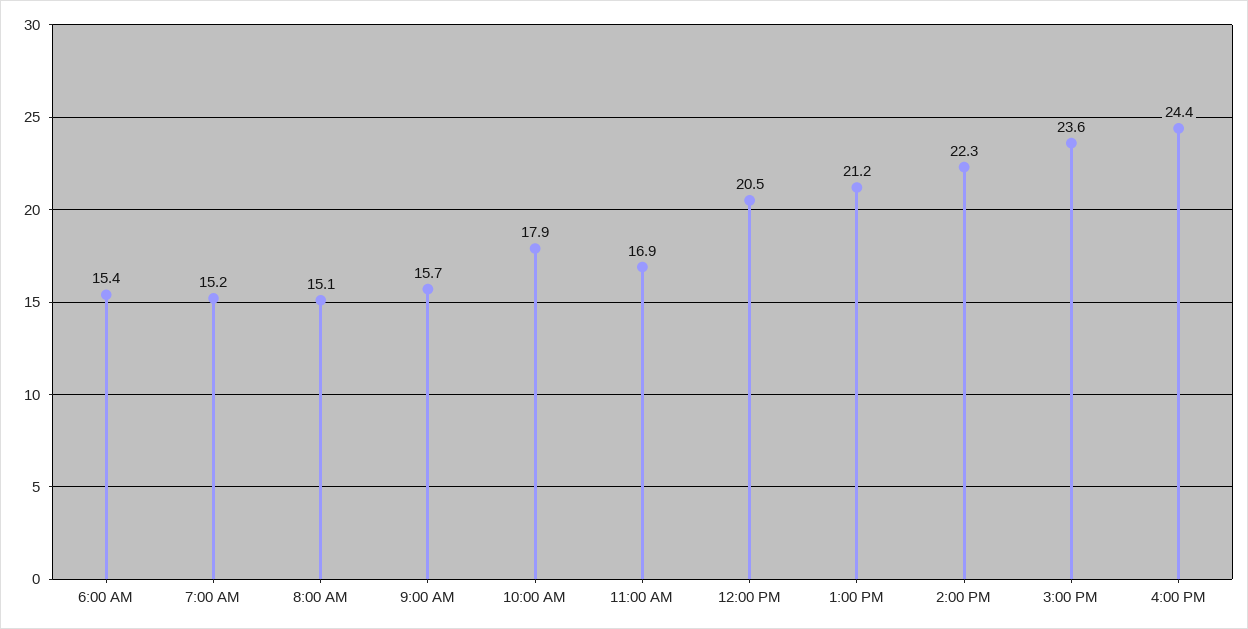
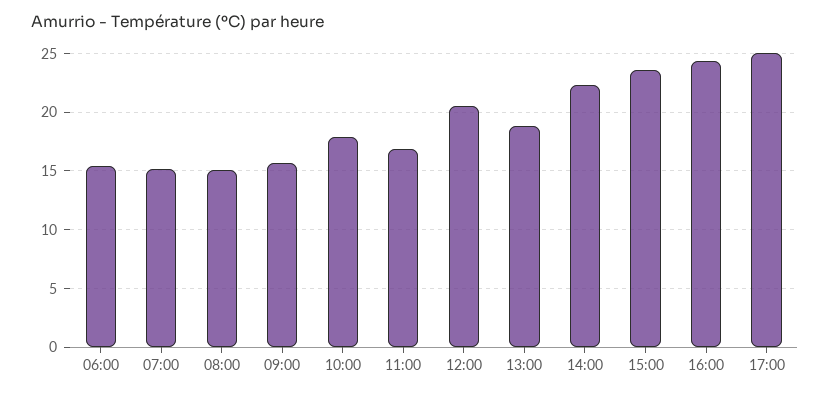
1:00 PM: 21.2 -> 19
17:00: none -> 25

